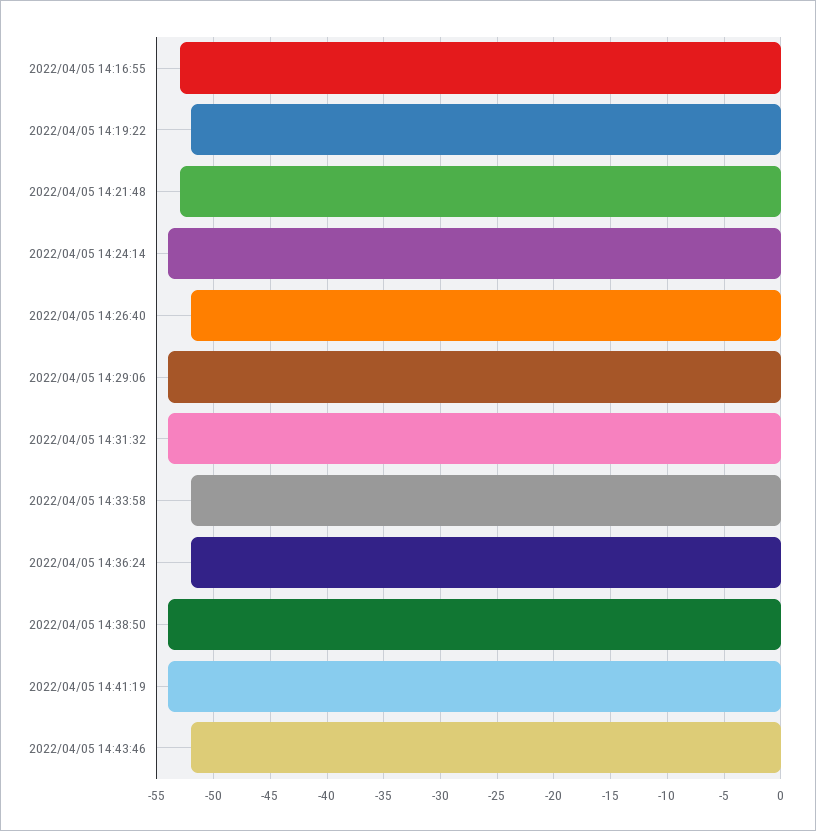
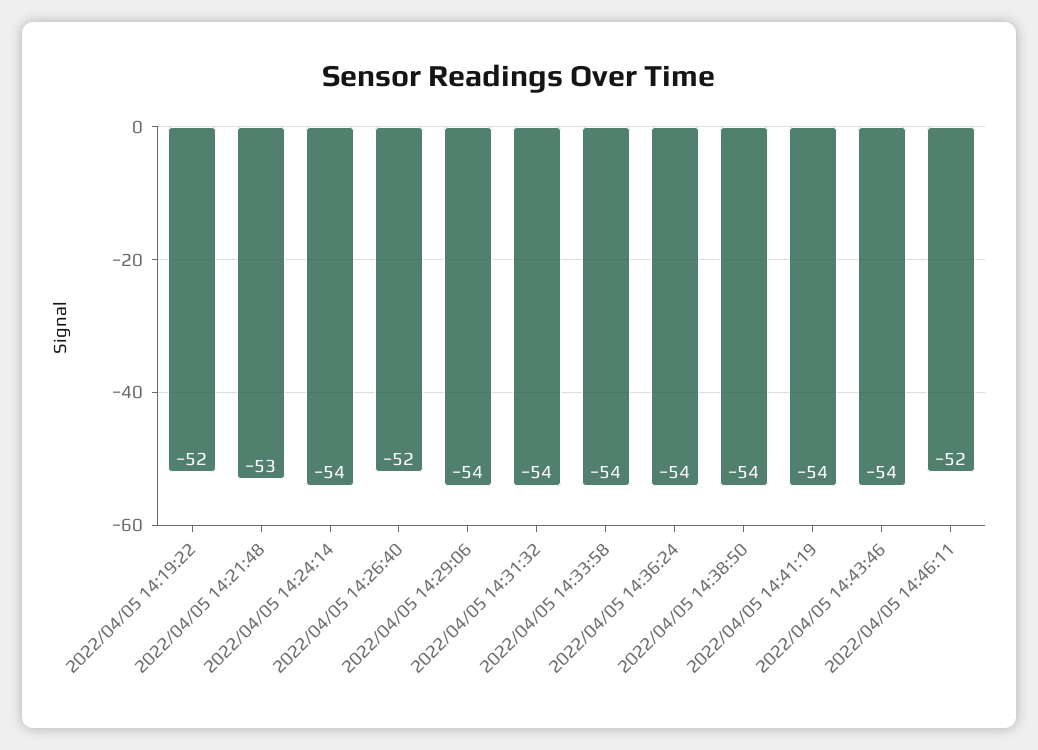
2022/04/05 14:16:55: -53 -> none
2022/04/05 14:33:58: -52 -> -54
2022/04/05 14:36:24: -52 -> -54
2022/04/05 14:43:46: -52 -> -54
2022/04/05 14:46:11: none -> -52

